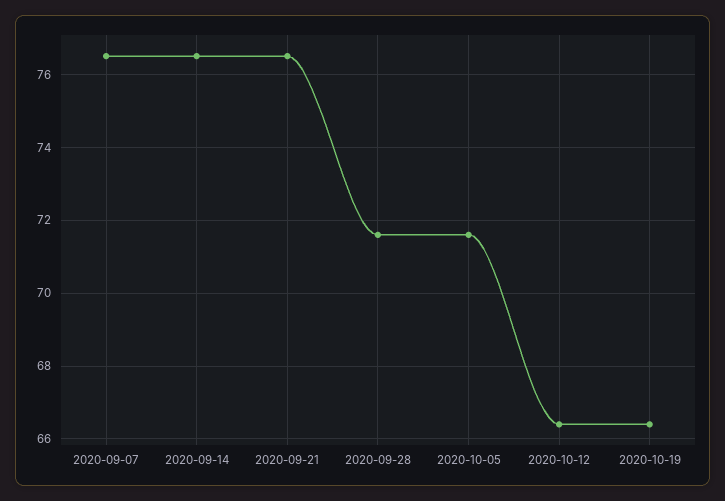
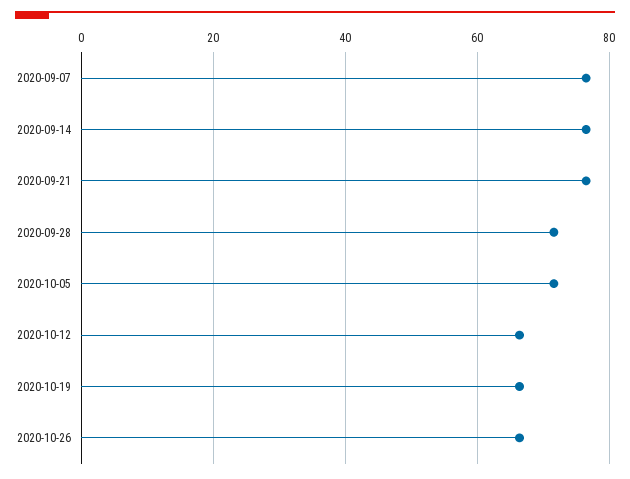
2020-10-26: none -> 66

